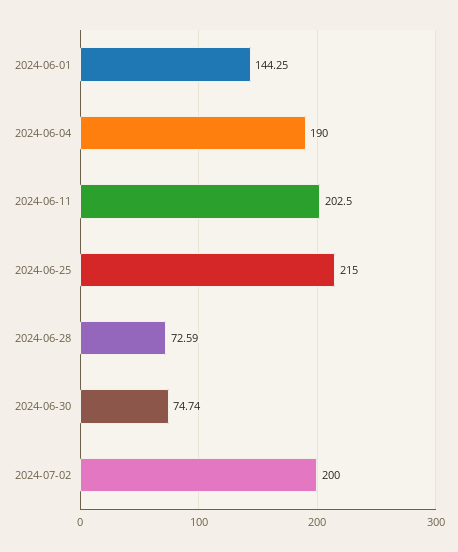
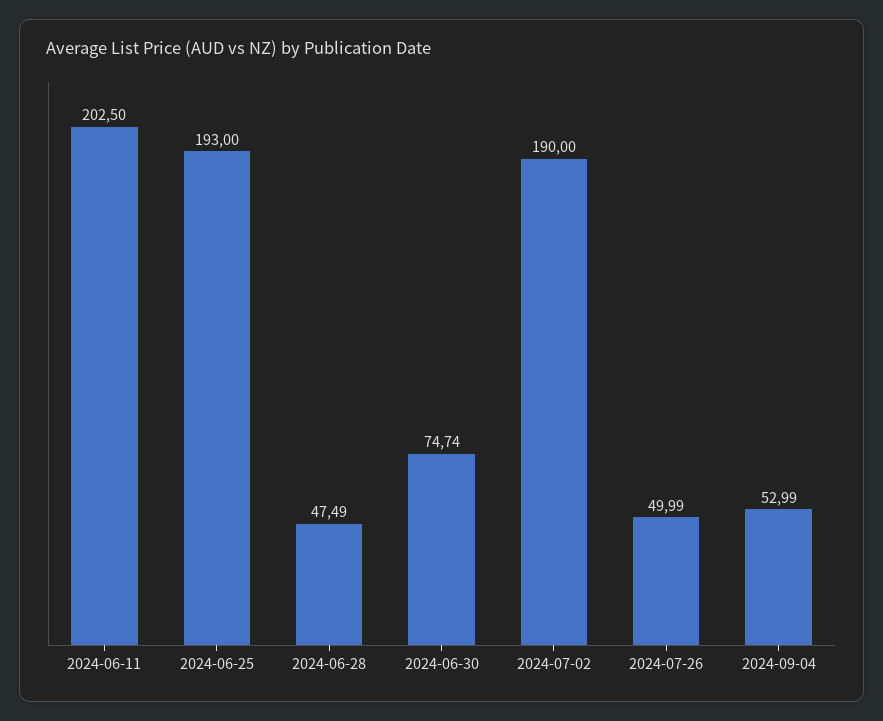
2024-06-01: 144.25 -> none
2024-06-04: 190 -> none
2024-06-25: 215 -> 193
2024-06-28: 72.59 -> 47.49
2024-07-02: 200 -> 190
2024-07-26: none -> 49.99
2024-09-04: none -> 52.99

